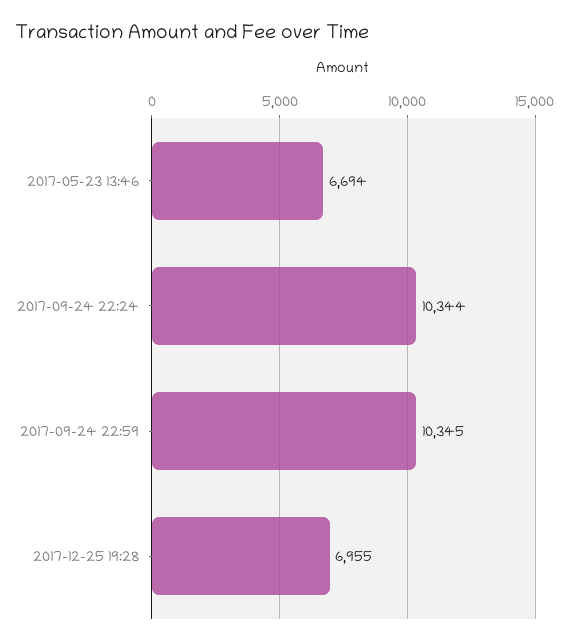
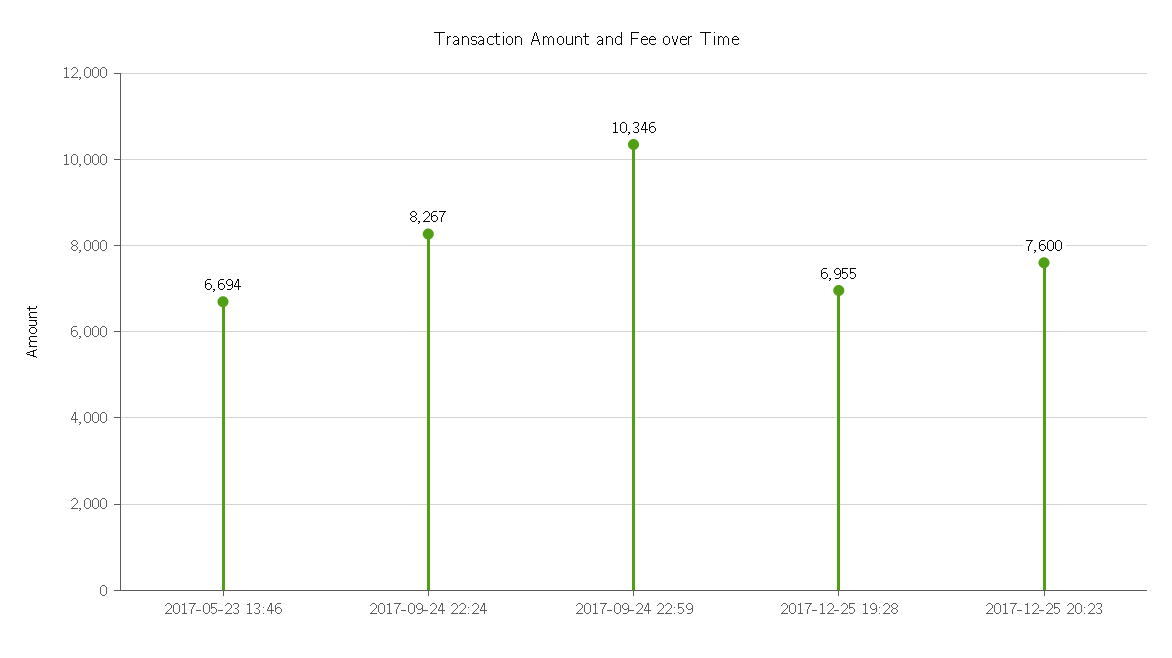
2017-09-24 22:24: 10344 -> 8267
2017-09-24 22:59: 10345 -> 10346
2017-12-25 20:23: none -> 7600

